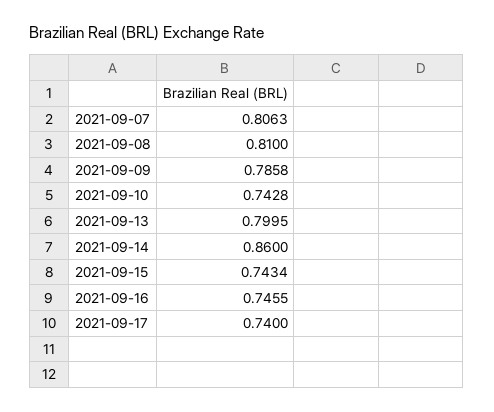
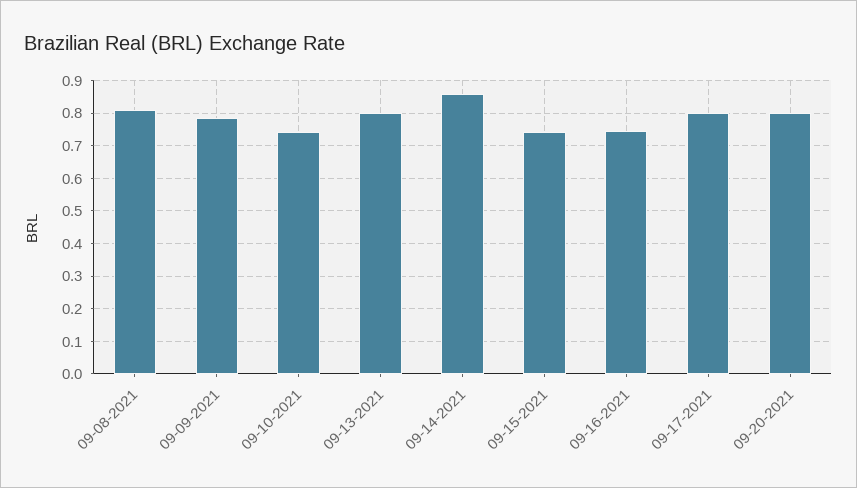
2021-09-07: 0.8063 -> none
2021-09-17: 0.74 -> 0.8
09-20-2021: none -> 0.8

